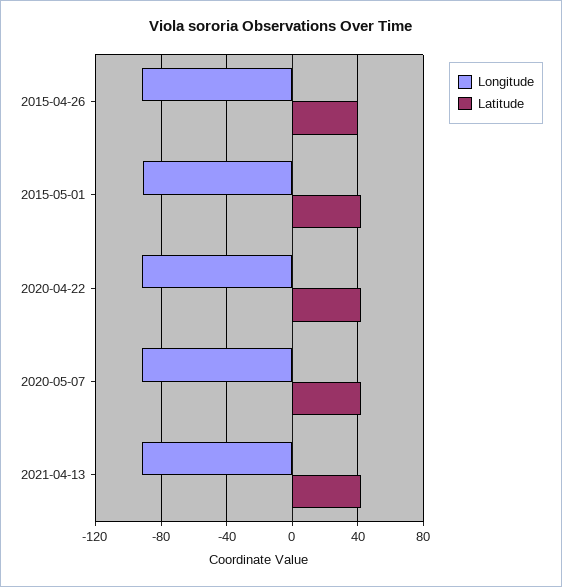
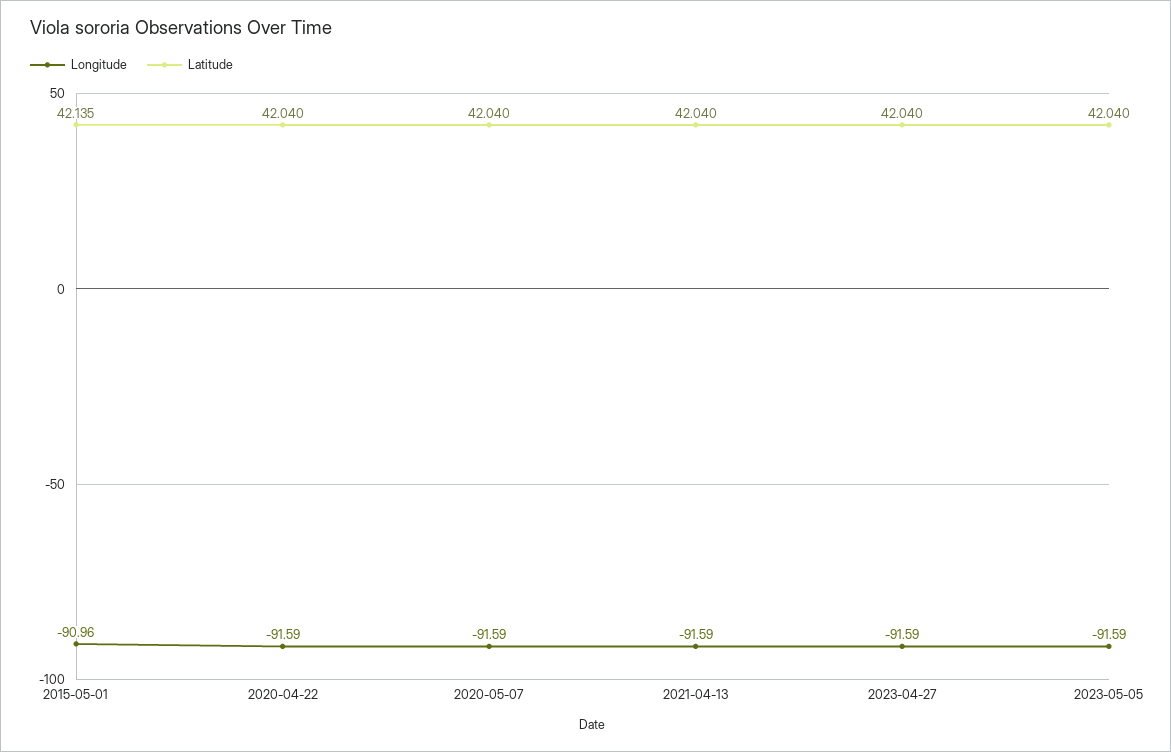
Longitude, 2015-04-26: -90 -> none
Latitude, 2015-04-26: 40 -> none
Longitude, 2023-04-27: none -> -91.59
Latitude, 2023-04-27: none -> 42.04
Longitude, 2023-05-05: none -> -91.59
Latitude, 2023-05-05: none -> 42.04

